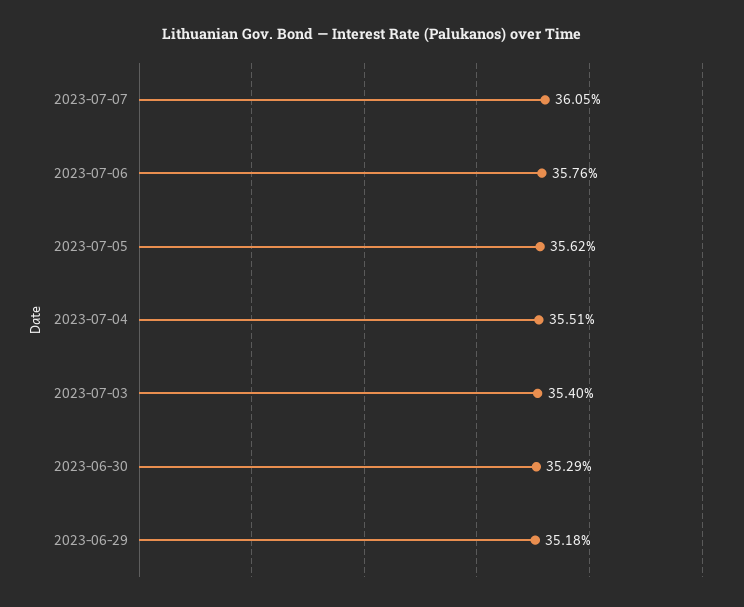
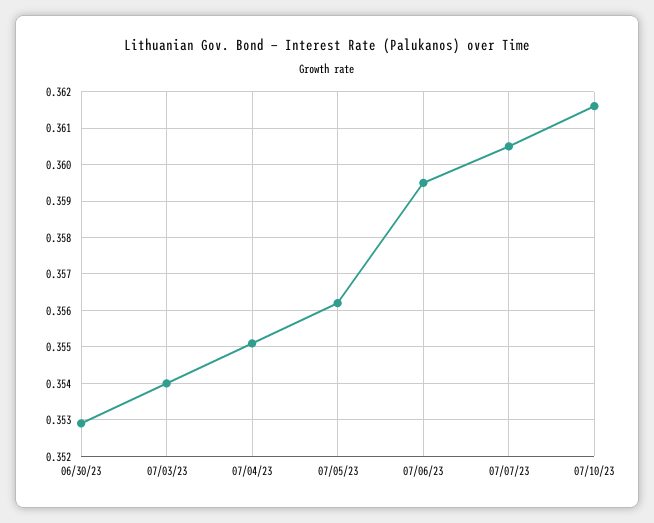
2023-07-06: 0.3576 -> 0.3595
2023-06-29: 0.3518 -> none
07/10/23: none -> 0.3615

